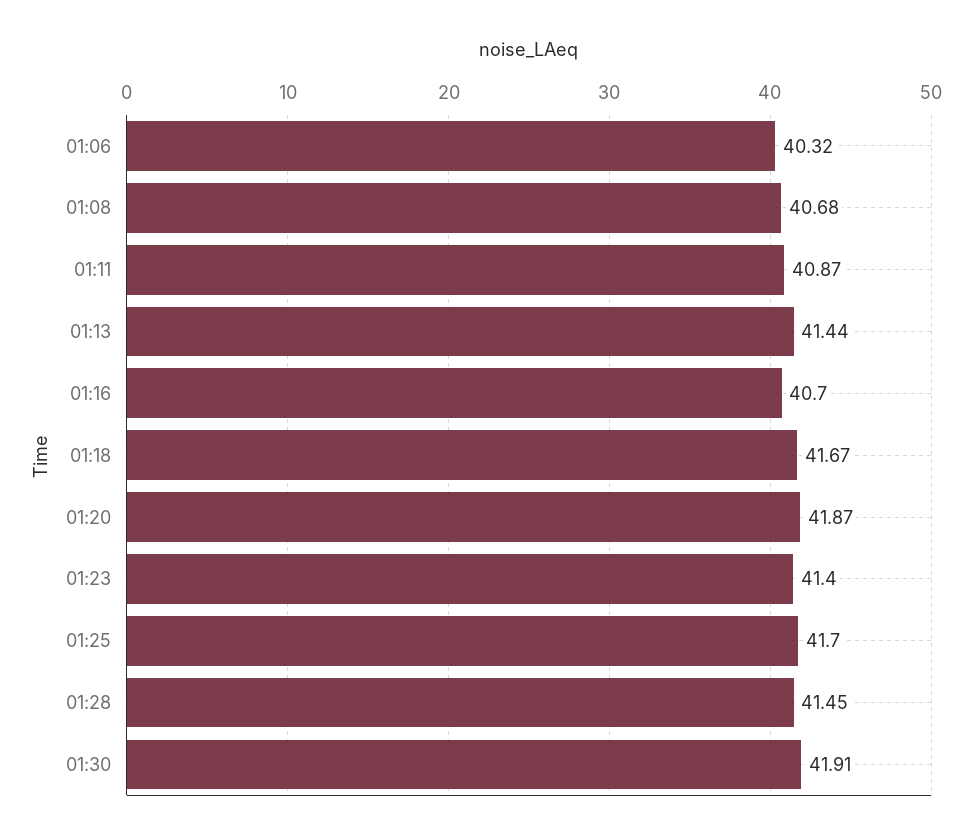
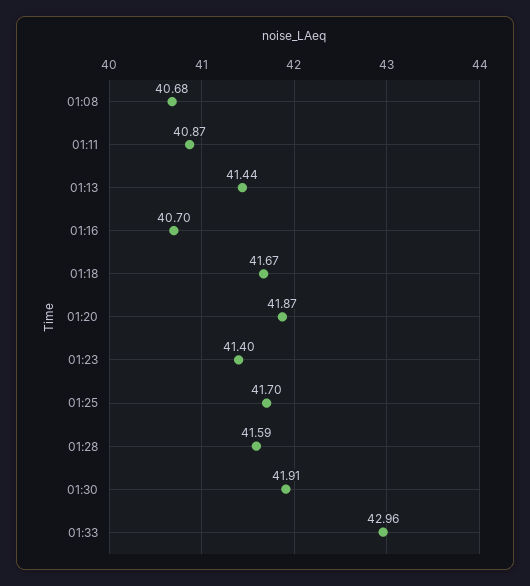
01:06: 40.32 -> none
01:28: 41.45 -> 41.59
01:33: none -> 42.96

